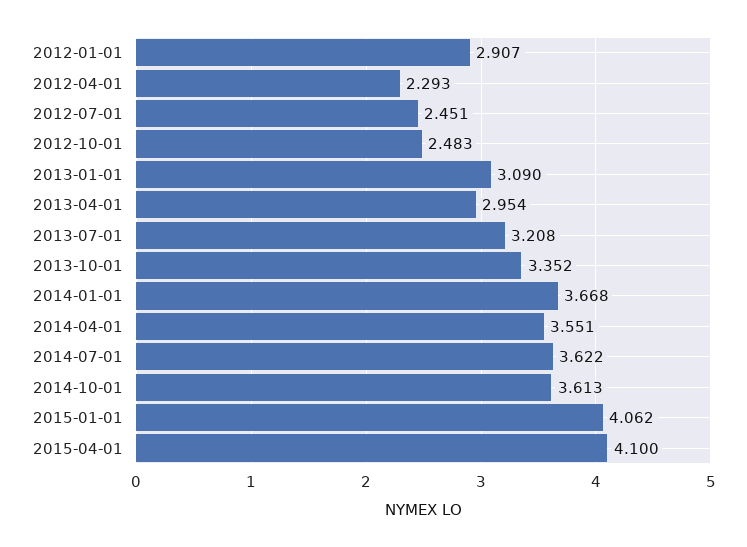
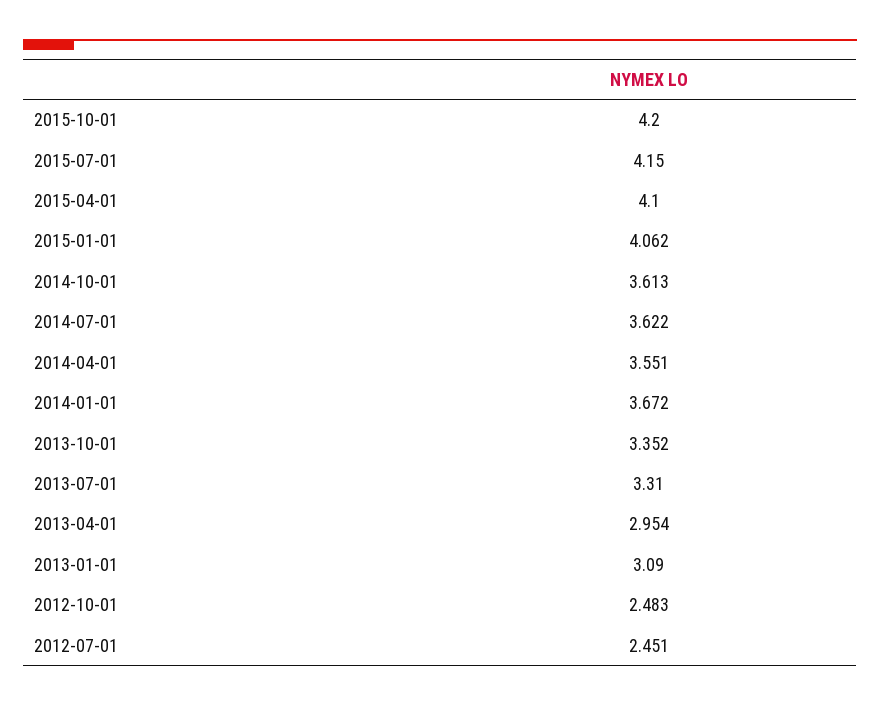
2012-01-01: 2.907 -> none
2012-04-01: 2.293 -> none
2013-07-01: 3.208 -> 3.31
2014-01-01: 3.668 -> 3.672
2015-10-01: none -> 4.2
2015-07-01: none -> 4.15

